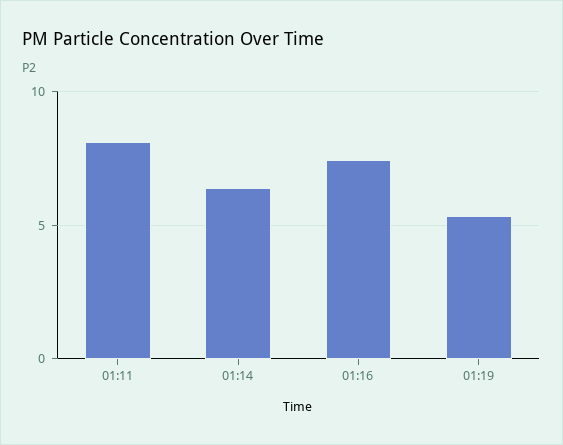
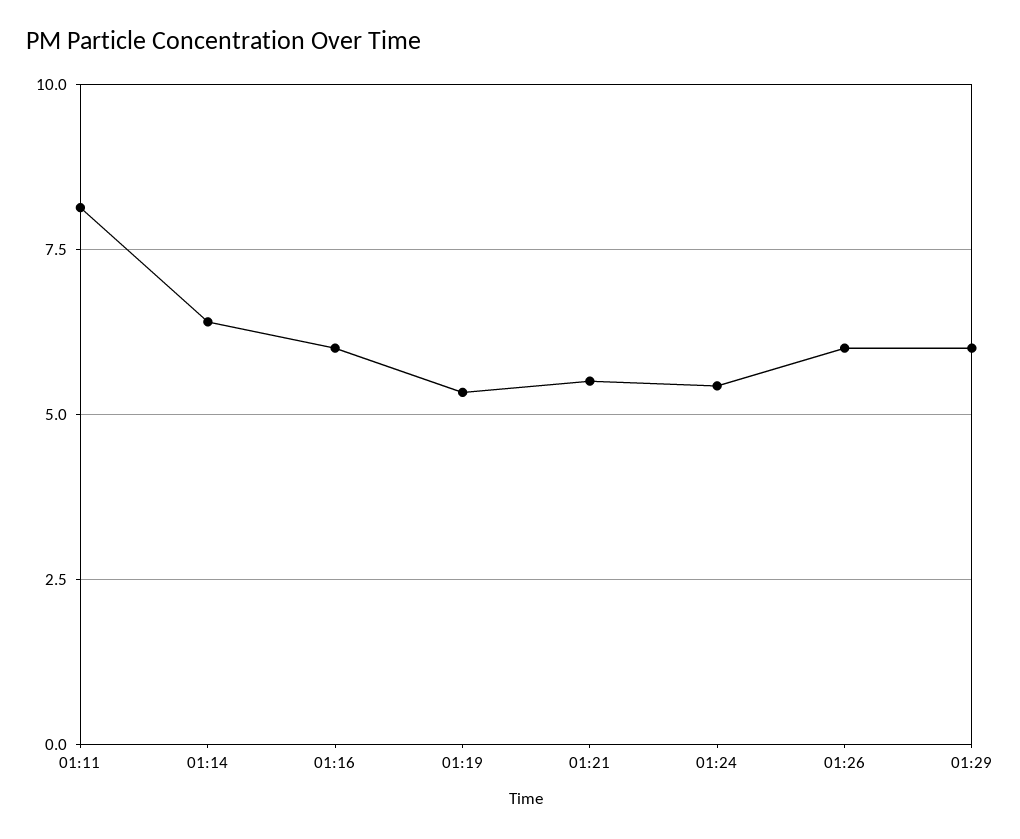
01:16: 7.5 -> 6
01:21: none -> 5.5
01:24: none -> 5.5
01:26: none -> 6
01:29: none -> 6

